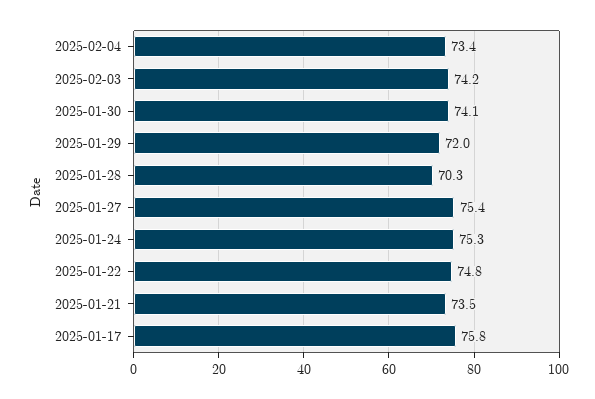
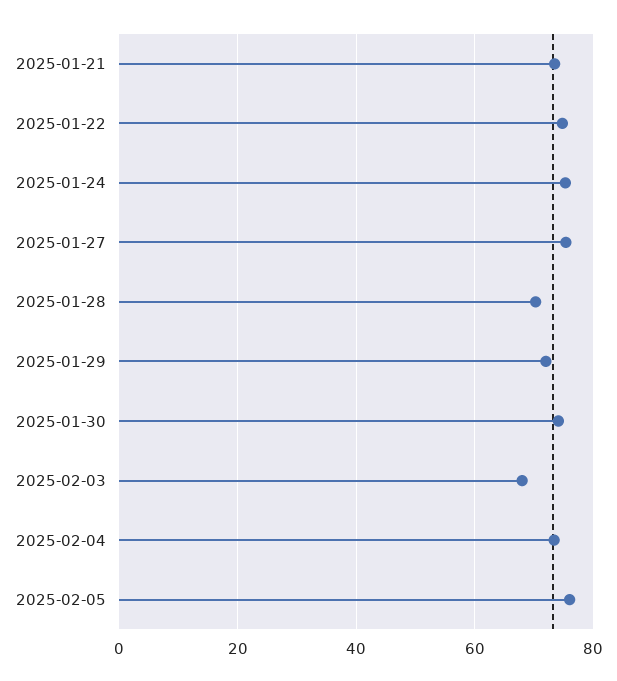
2025-02-03: 74.2 -> 68
2025-01-17: 75.8 -> none
2025-02-05: none -> 76

